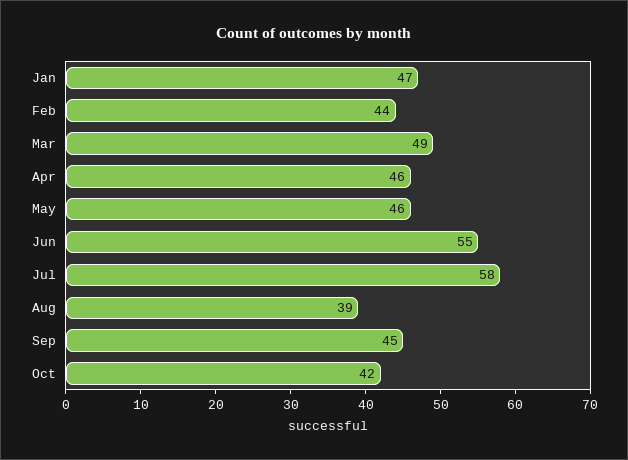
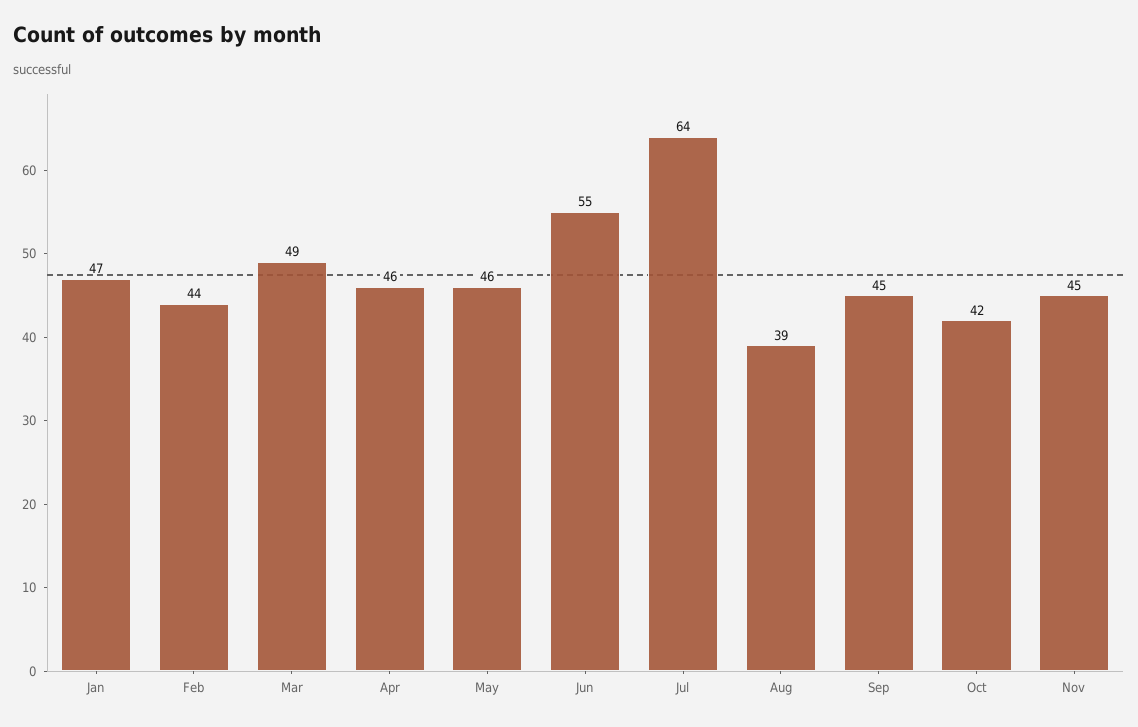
Jul: 58 -> 64
Nov: none -> 45

